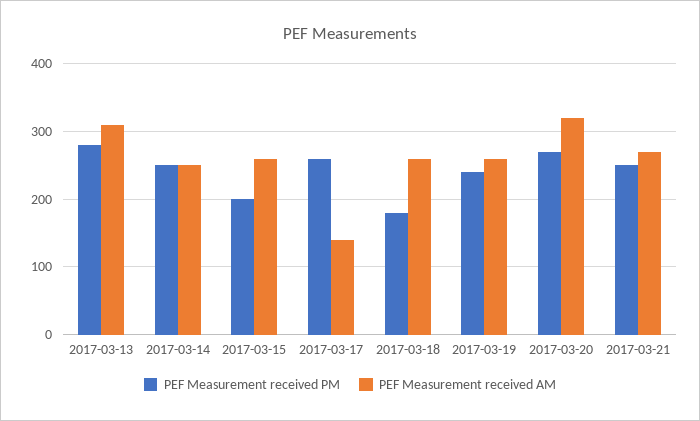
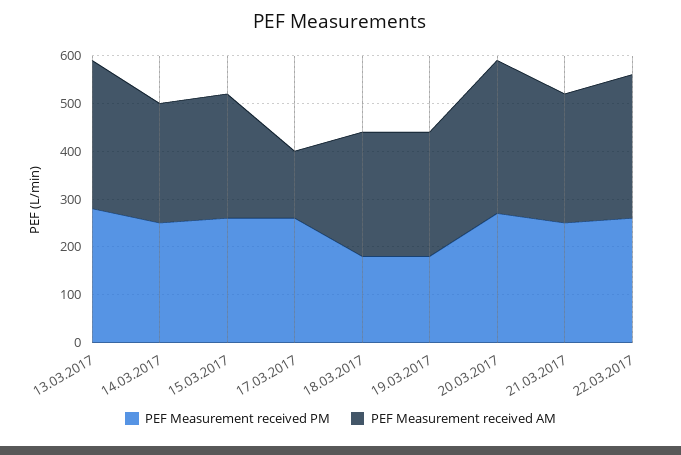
PEF Measurement received PM, 2017-03-15: 200 -> 260
PEF Measurement received PM, 2017-03-19: 240 -> 180
PEF Measurement received PM, 22.03.2017: none -> 260
PEF Measurement received AM, 22.03.2017: none -> 300

